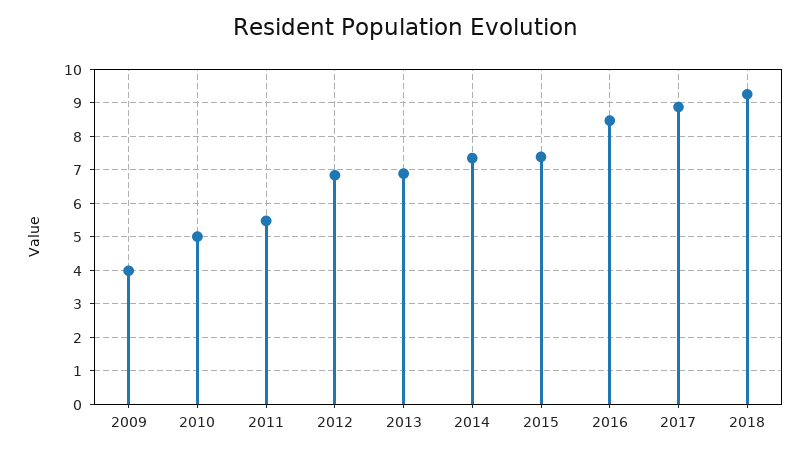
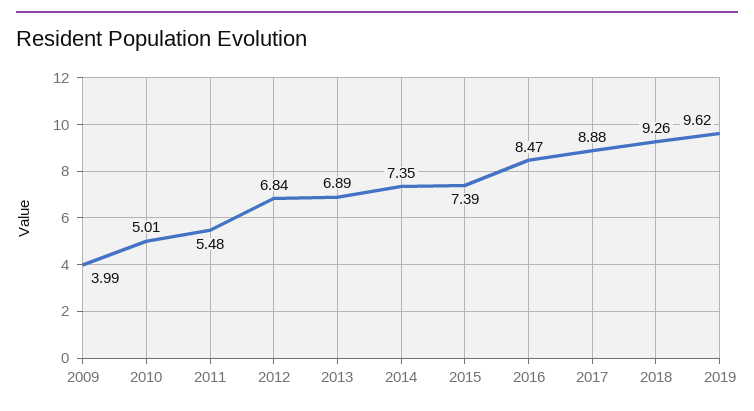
2019: none -> 9.62

